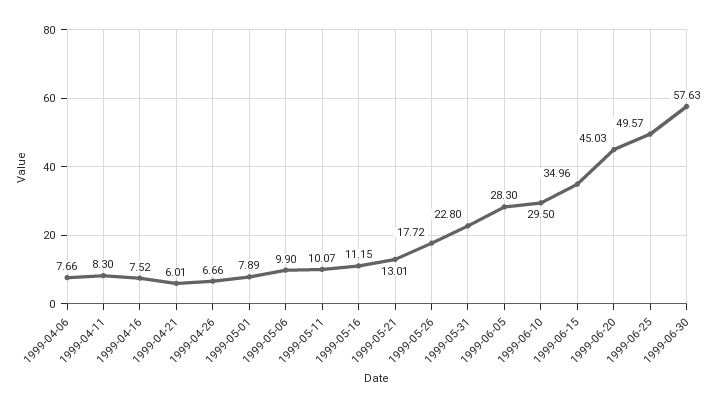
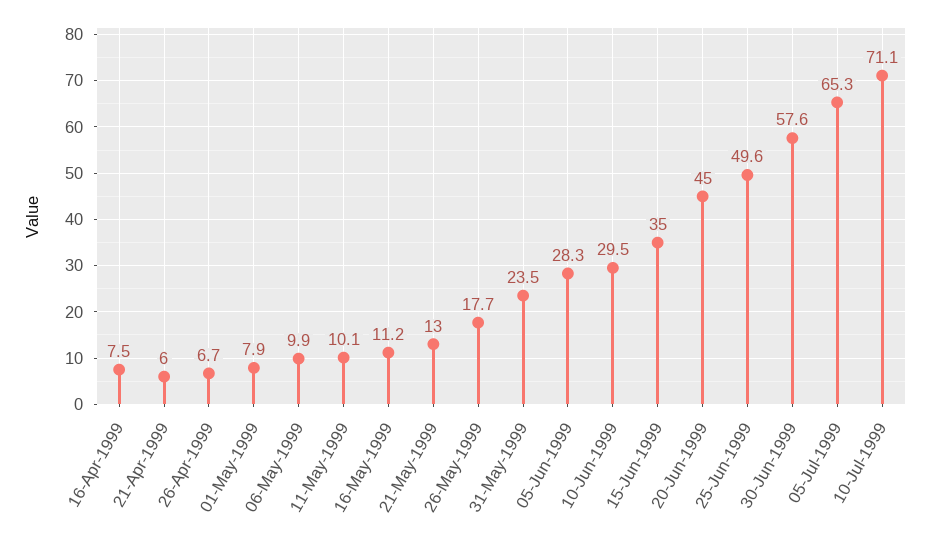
1999-04-06: 7.66 -> none
1999-04-11: 8.3 -> none
1999-05-31: 22.8 -> 23.5
05-Jul-1999: none -> 65.3
10-Jul-1999: none -> 71.1

